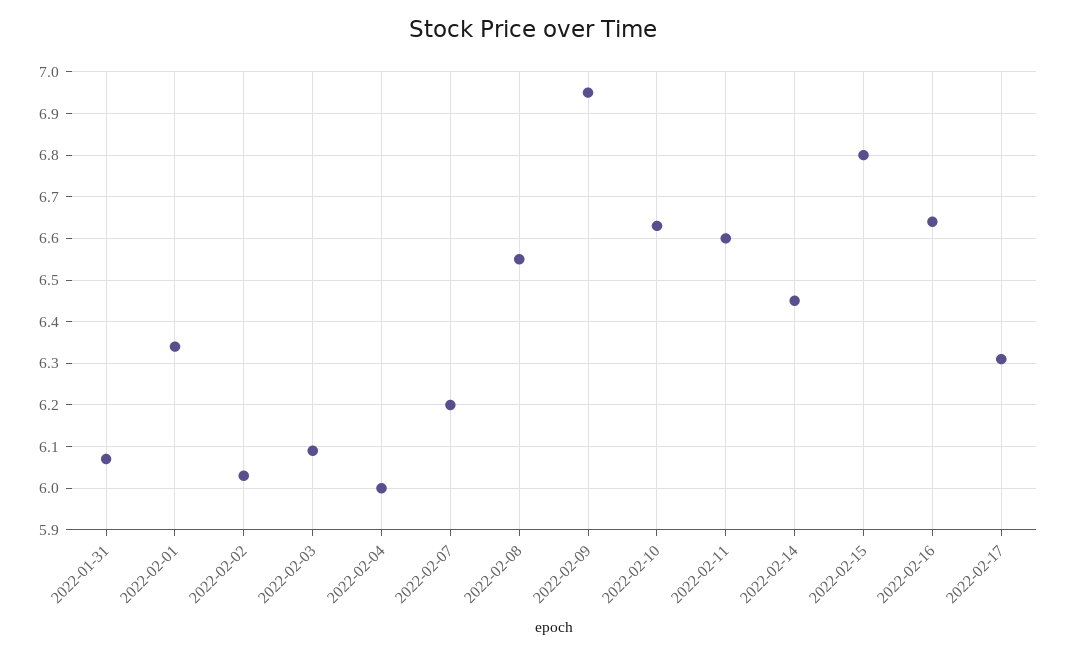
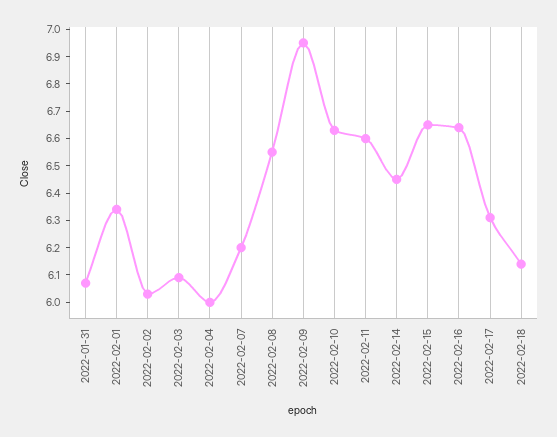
2022-02-15: 6.8 -> 6.65
2022-02-18: none -> 6.15

